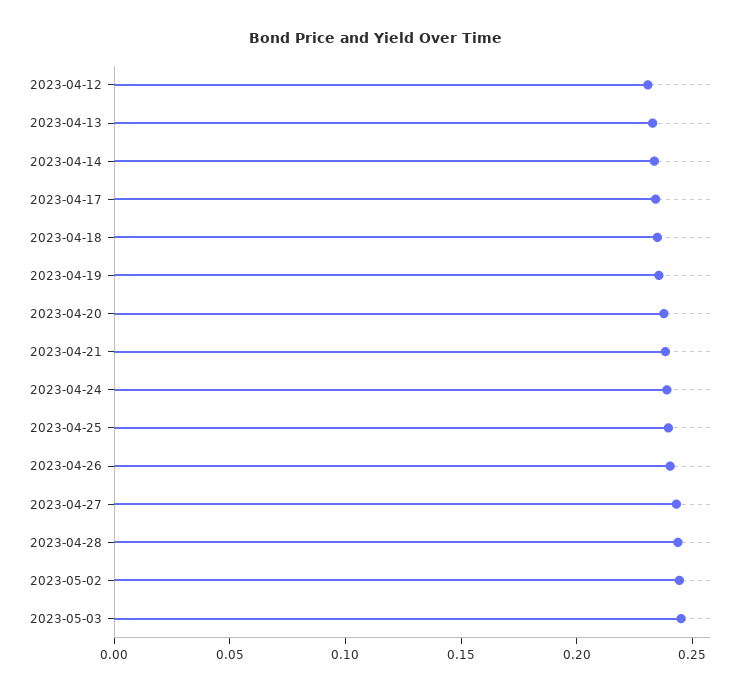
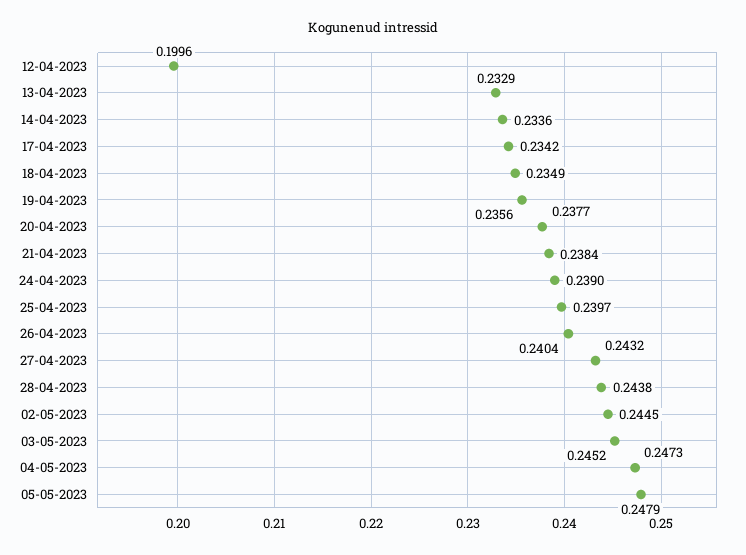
2023-04-12: 0.23 -> 0.1996
04-05-2023: none -> 0.2473
05-05-2023: none -> 0.2479

